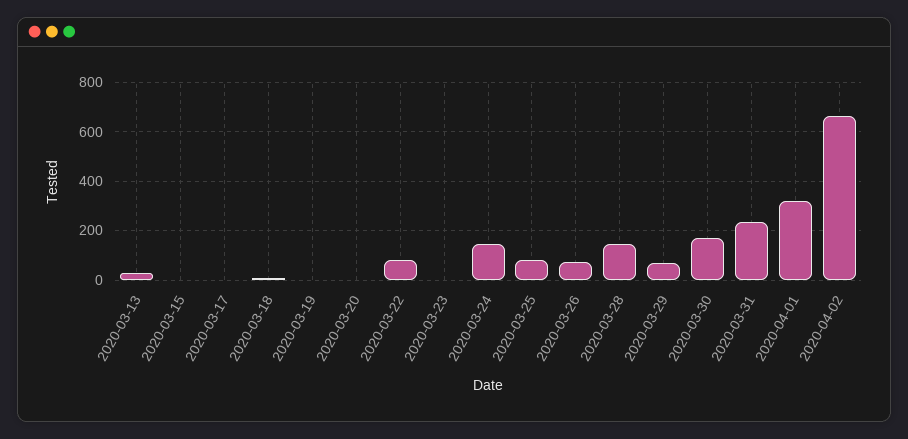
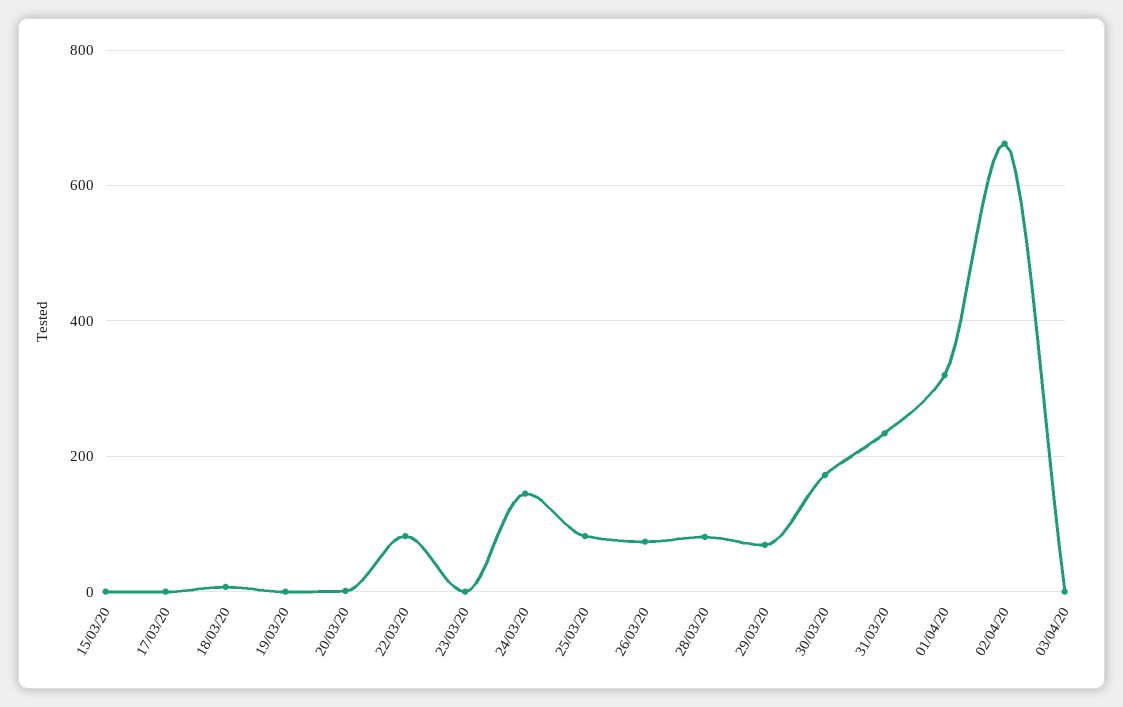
2020-03-13: 25 -> none
2020-03-28: 150 -> 80
03/04/20: none -> 0

